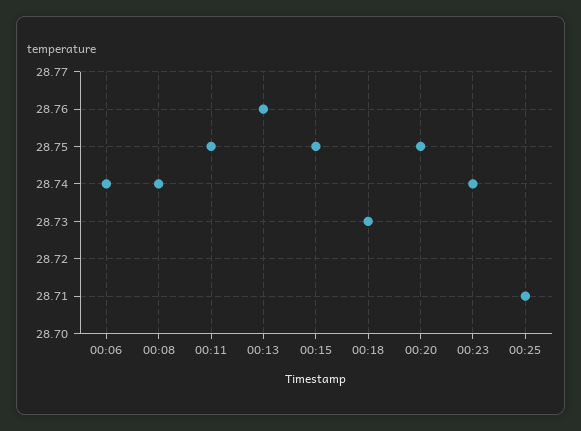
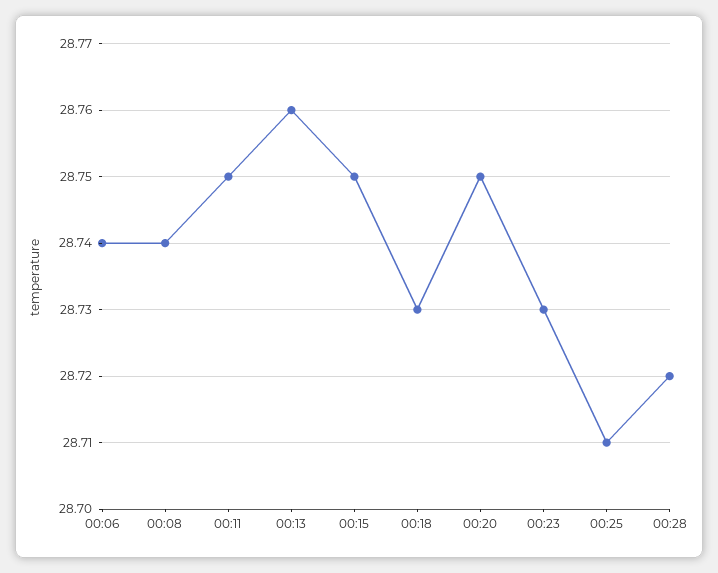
00:23: 28.74 -> 28.73
00:28: none -> 28.72

